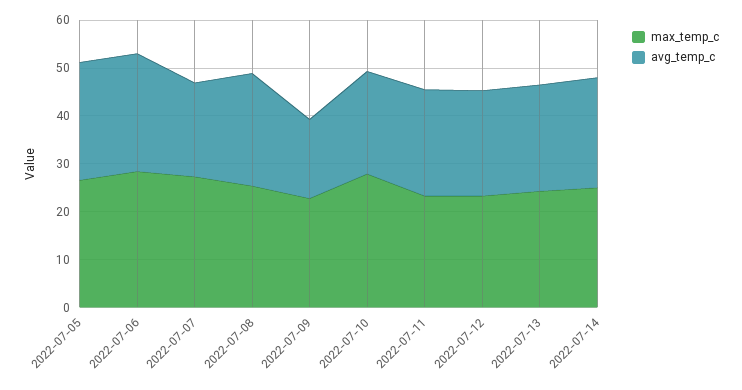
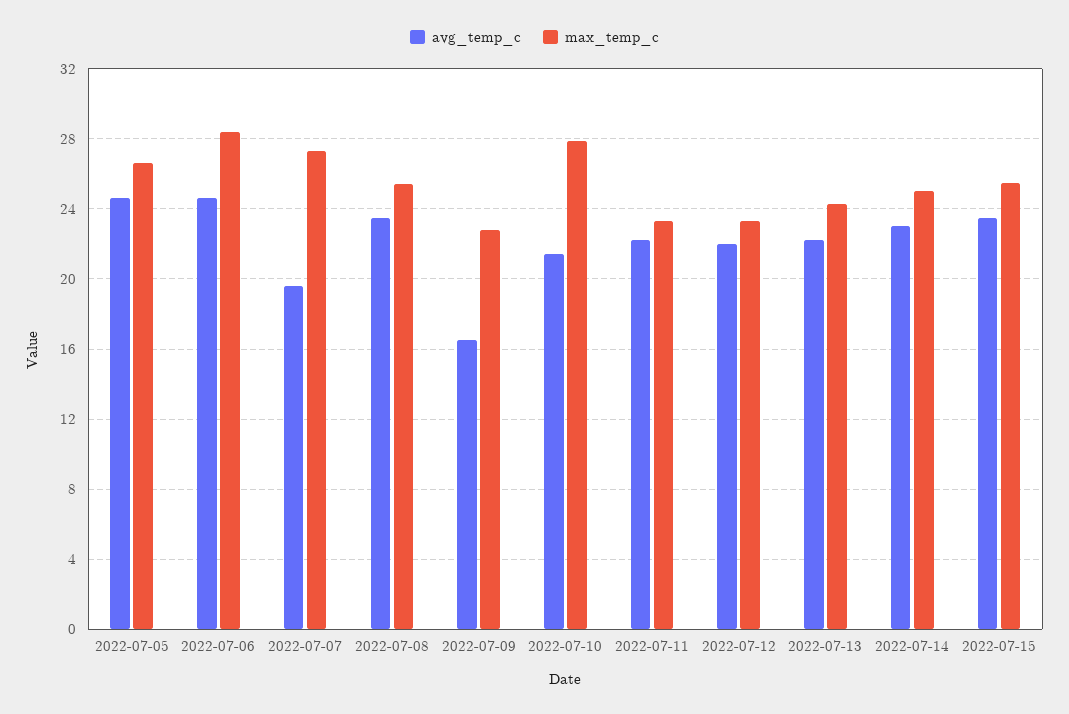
avg_temp_c, 2022-07-15: none -> 23.5
max_temp_c, 2022-07-15: none -> 25.5

